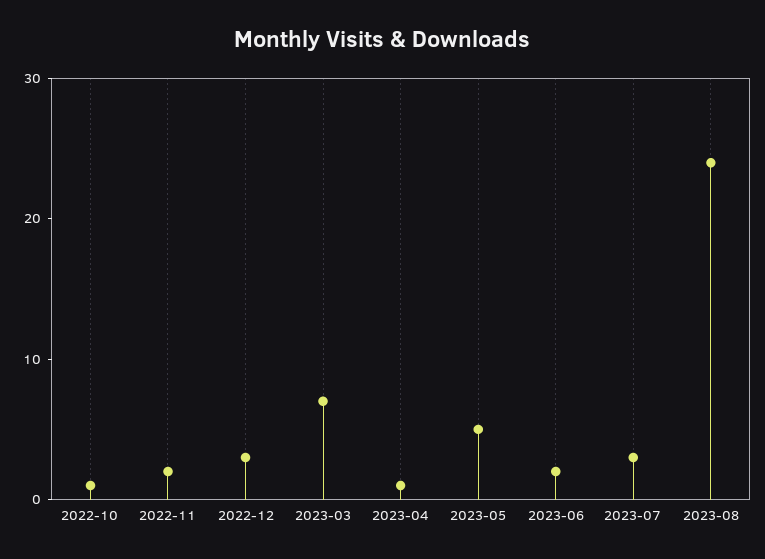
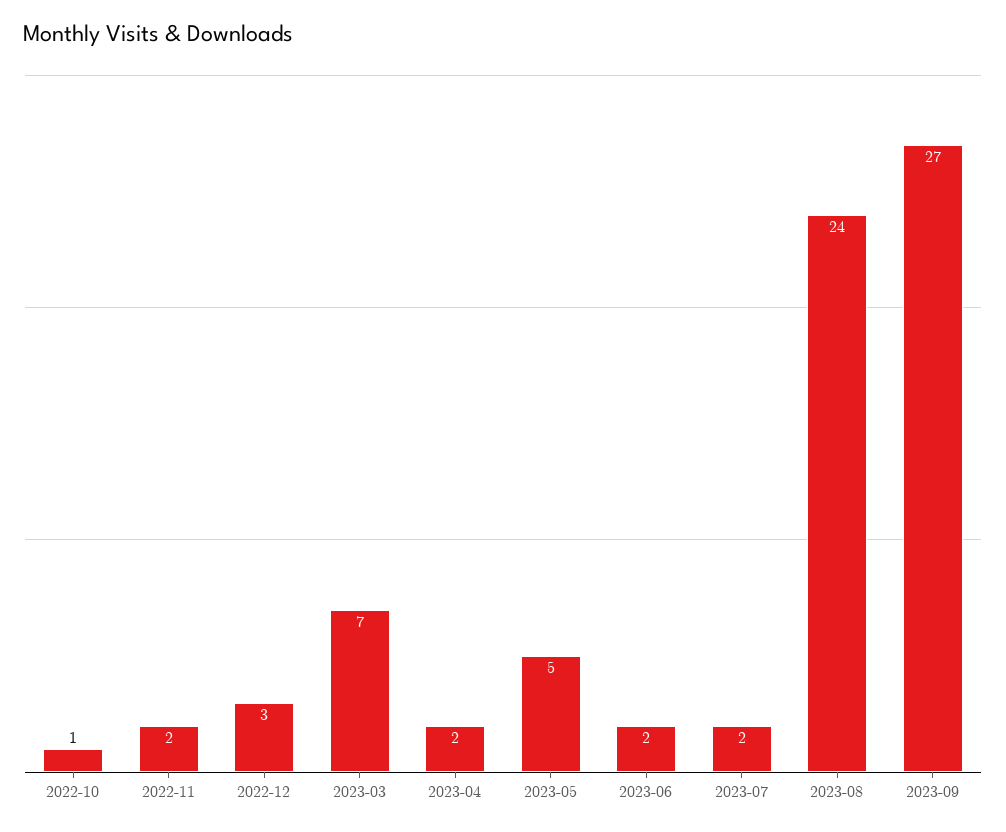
2023-04: 1 -> 2
2023-07: 3 -> 2
2023-09: none -> 27

